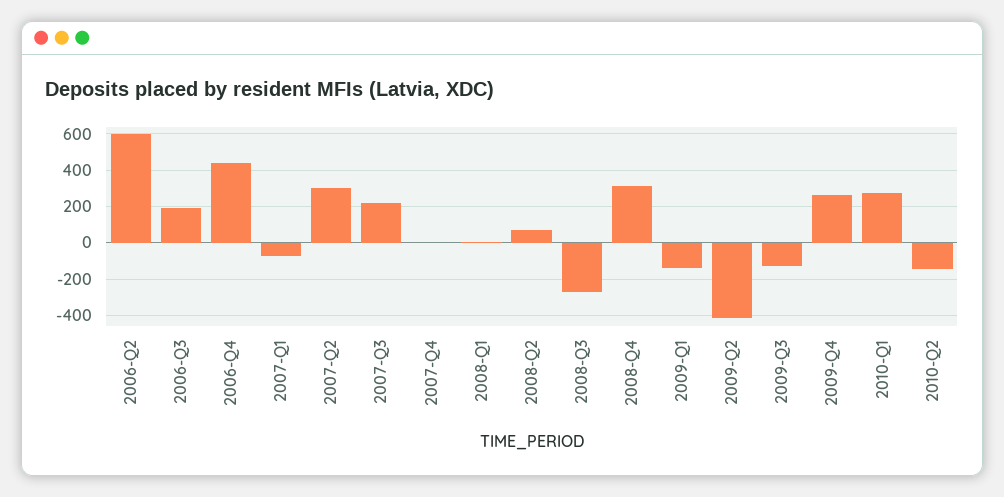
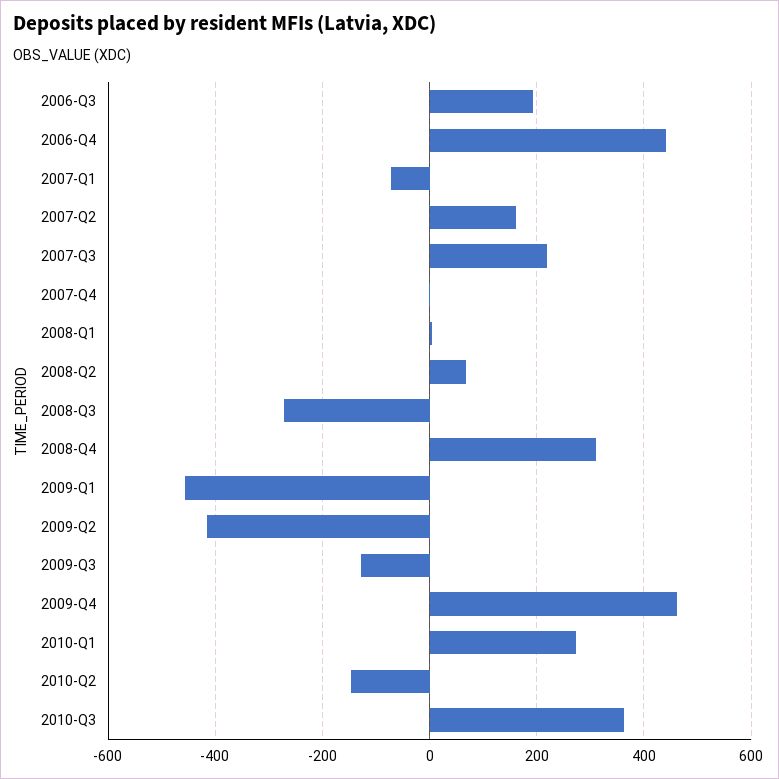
2006-Q2: 600 -> none
2007-Q2: 300 -> 160
2009-Q1: -150 -> -460
2009-Q4: 250 -> 460
2010-Q3: none -> 360

